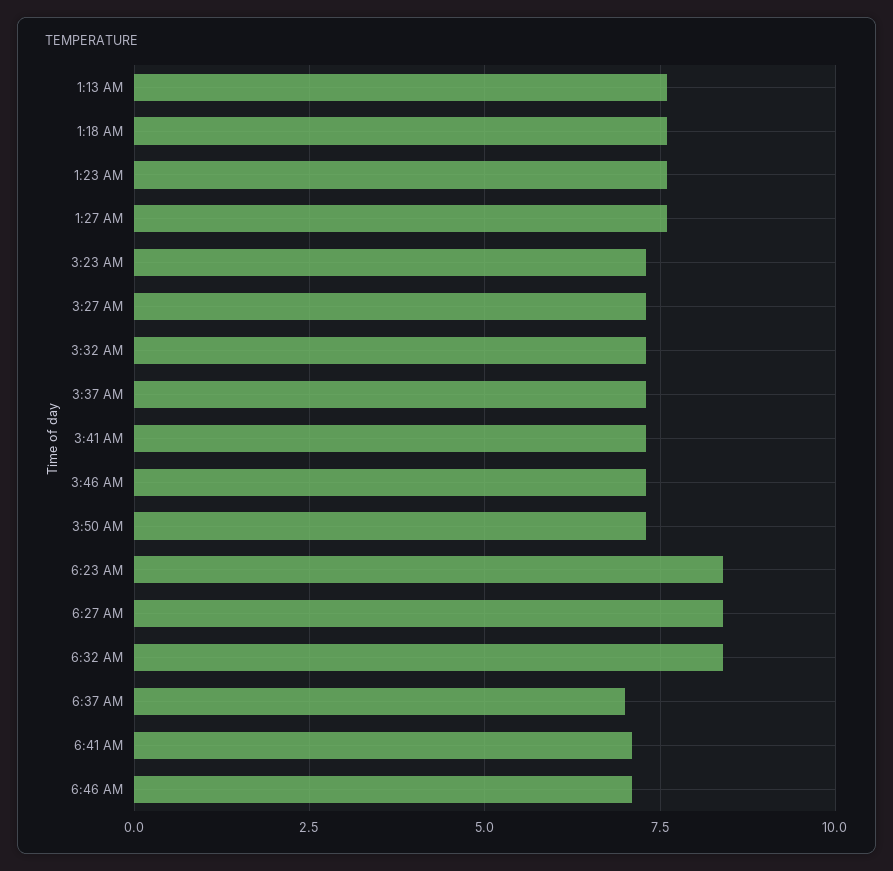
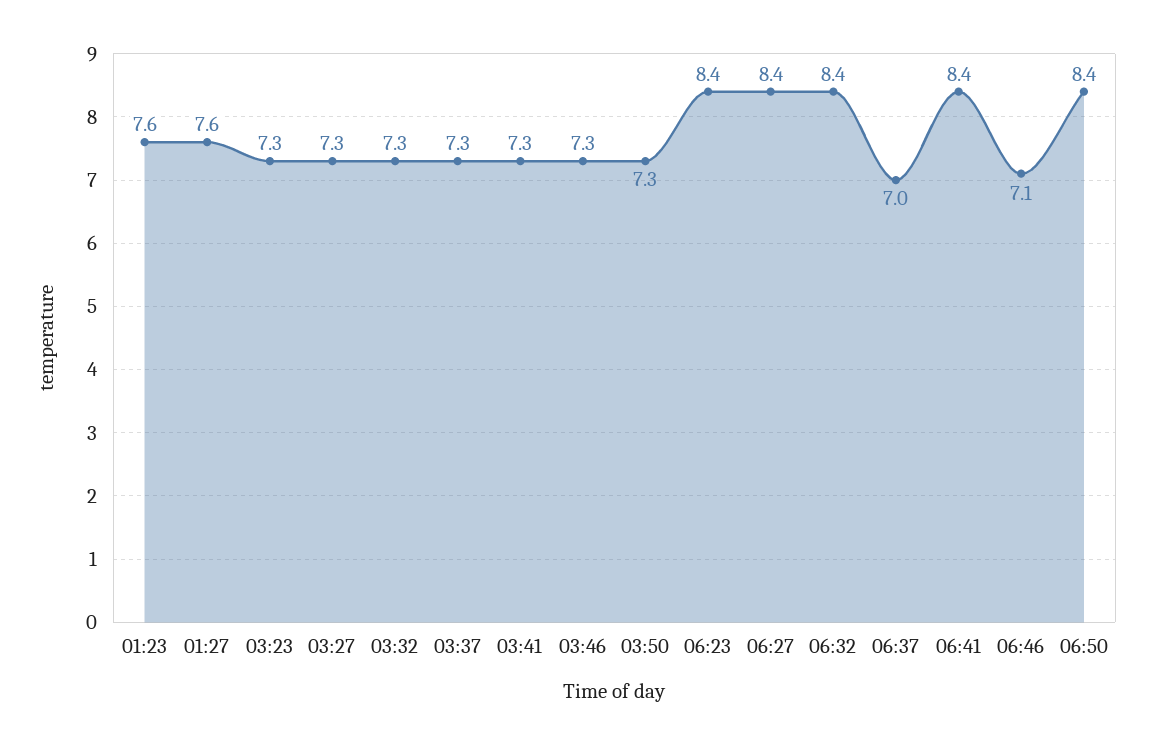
1:13 AM: 7.5 -> none
1:18 AM: 7.5 -> none
6:41 AM: 7 -> 8.4
06:50: none -> 8.4

